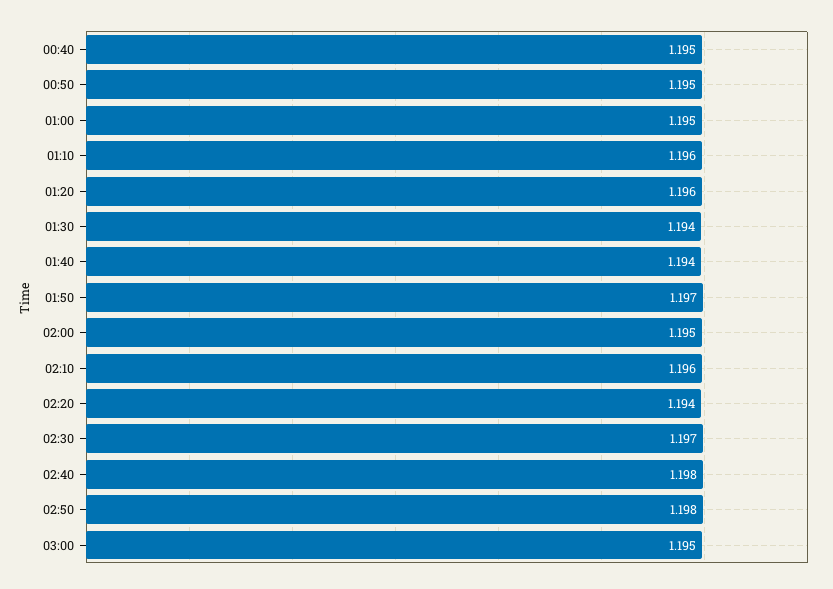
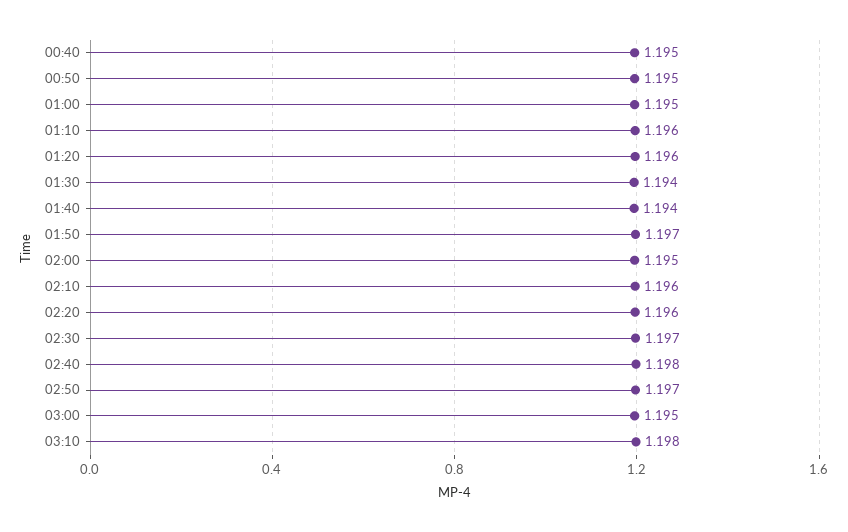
02:20: 1.194 -> 1.196
02:50: 1.198 -> 1.197
03:10: none -> 1.198

